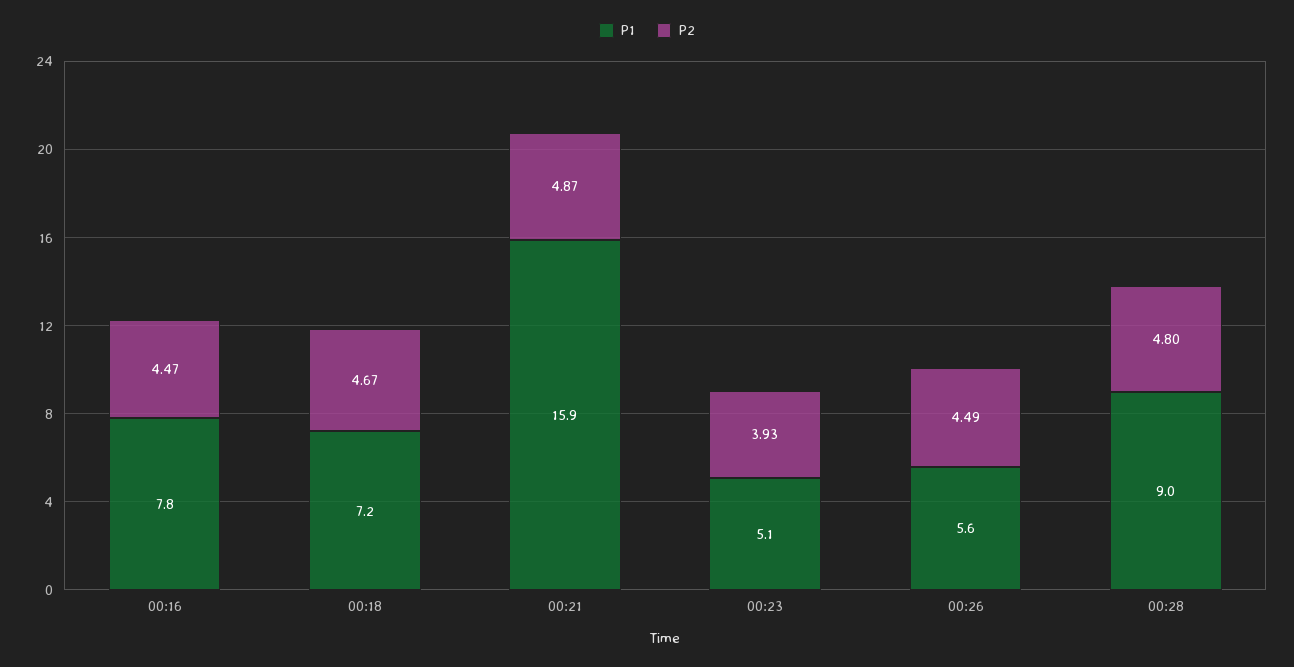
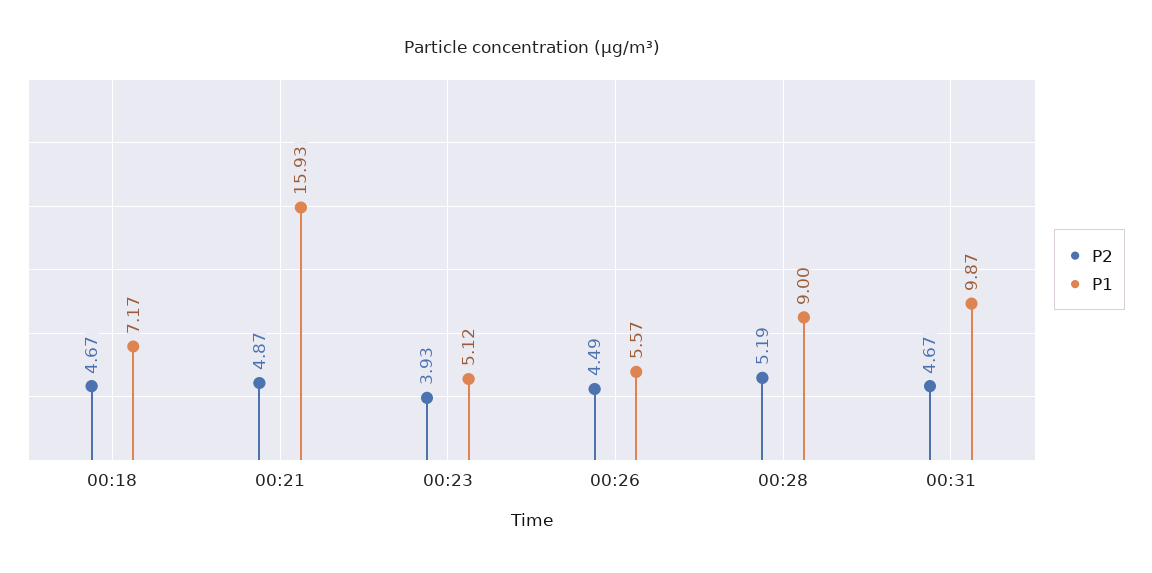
P1, 00:16: 7.8 -> none
P2, 00:16: 4.47 -> none
P2, 00:28: 4.8 -> 5.19
P2, 00:31: none -> 4.67
P1, 00:31: none -> 9.87

